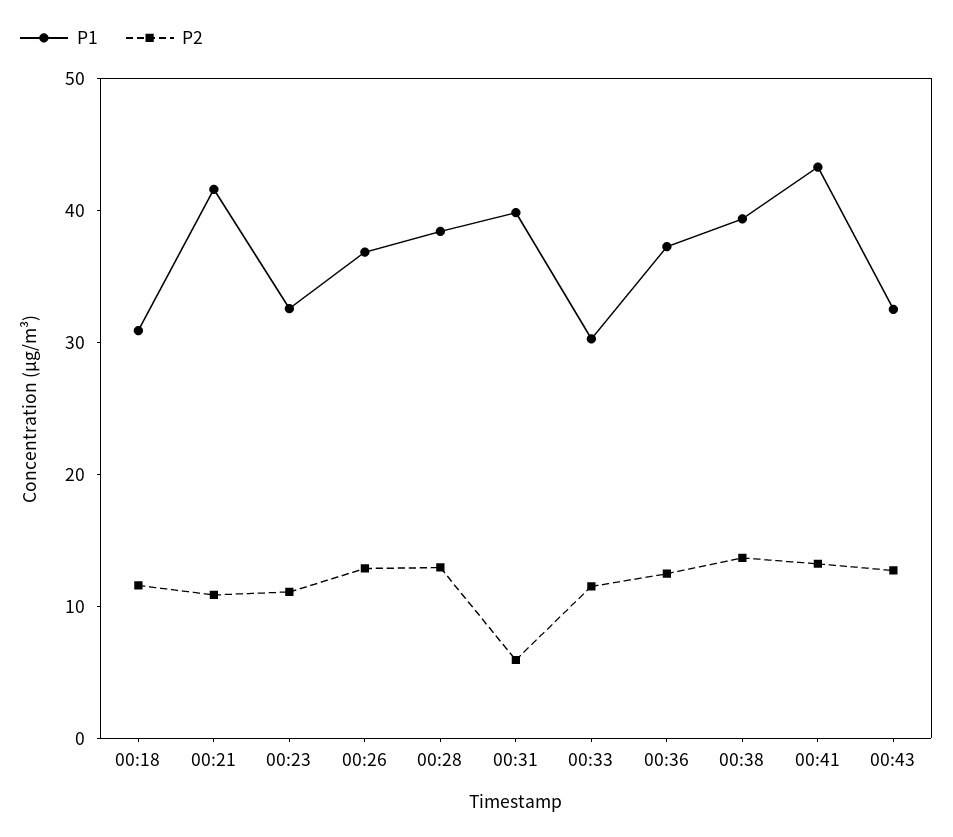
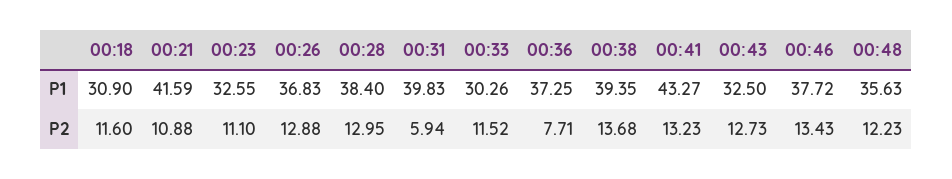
P2, 00:36: 12 -> 7.71
P1, 00:46: none -> 37.72
P1, 00:48: none -> 35.63
P2, 00:46: none -> 13.43
P2, 00:48: none -> 12.23

